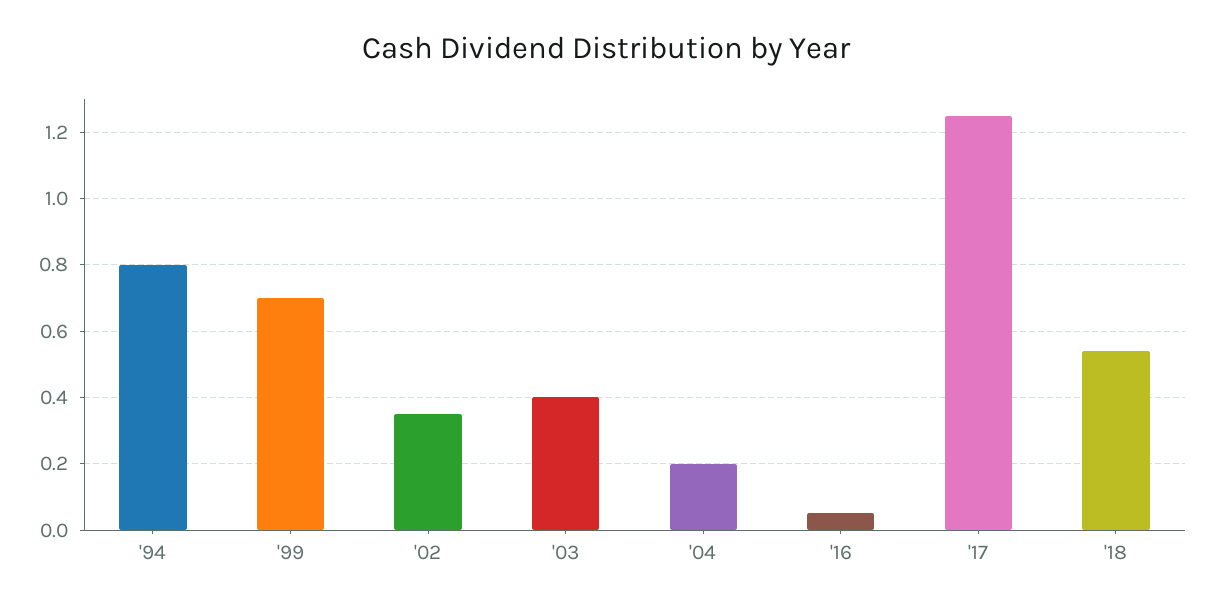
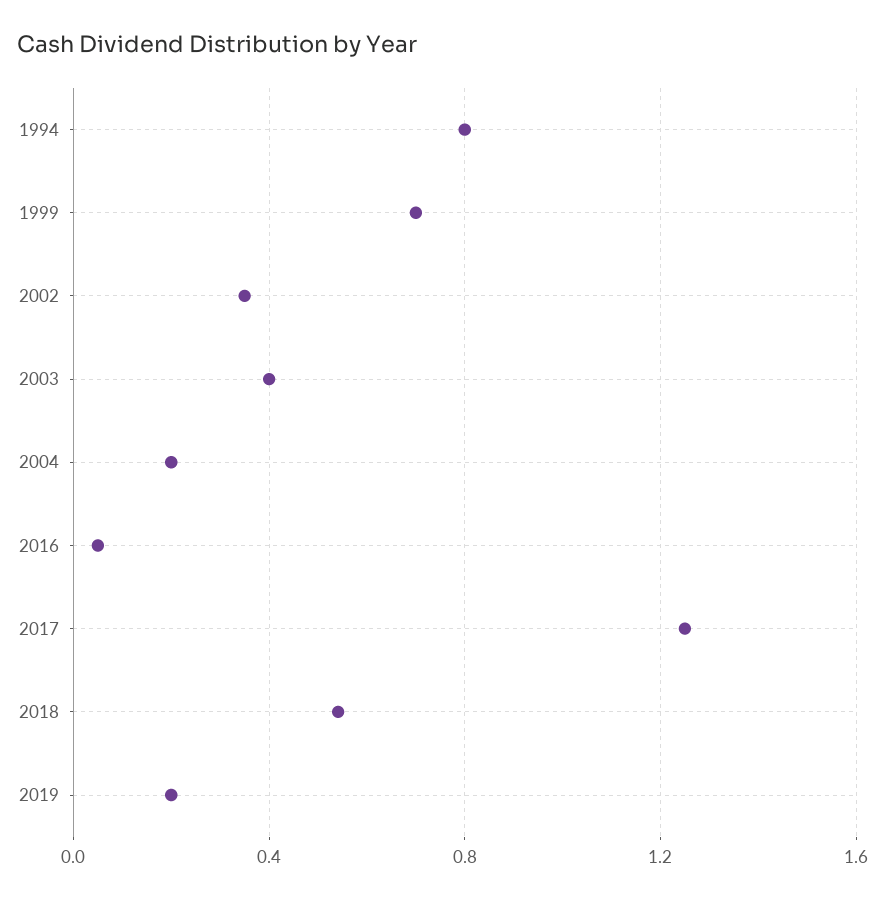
2019: none -> 0.2

